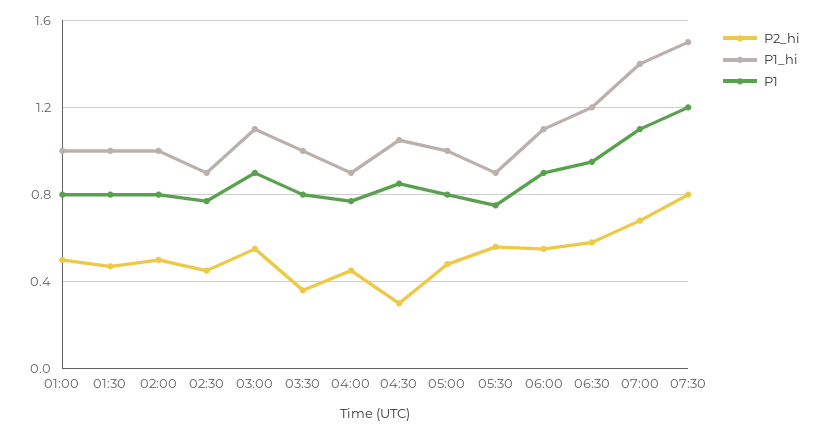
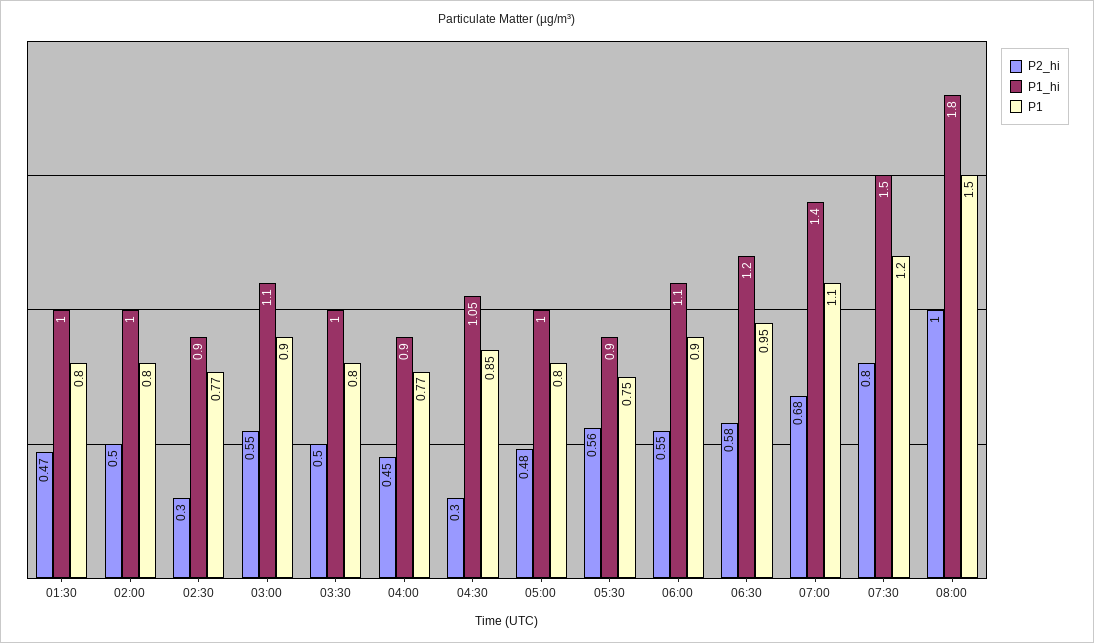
P2_hi, 01:00: 0.5 -> none
P1_hi, 01:00: 1 -> none
P1, 01:00: 0.8 -> none
P2_hi, 02:30: 0.45 -> 0.3
P2_hi, 03:30: 0.35 -> 0.5
P2_hi, 08:00: none -> 1
P1_hi, 08:00: none -> 1.8
P1, 08:00: none -> 1.5

